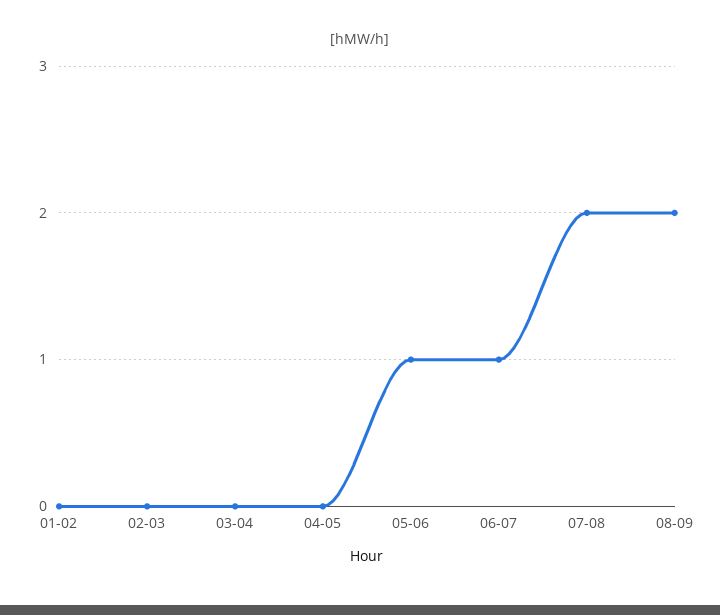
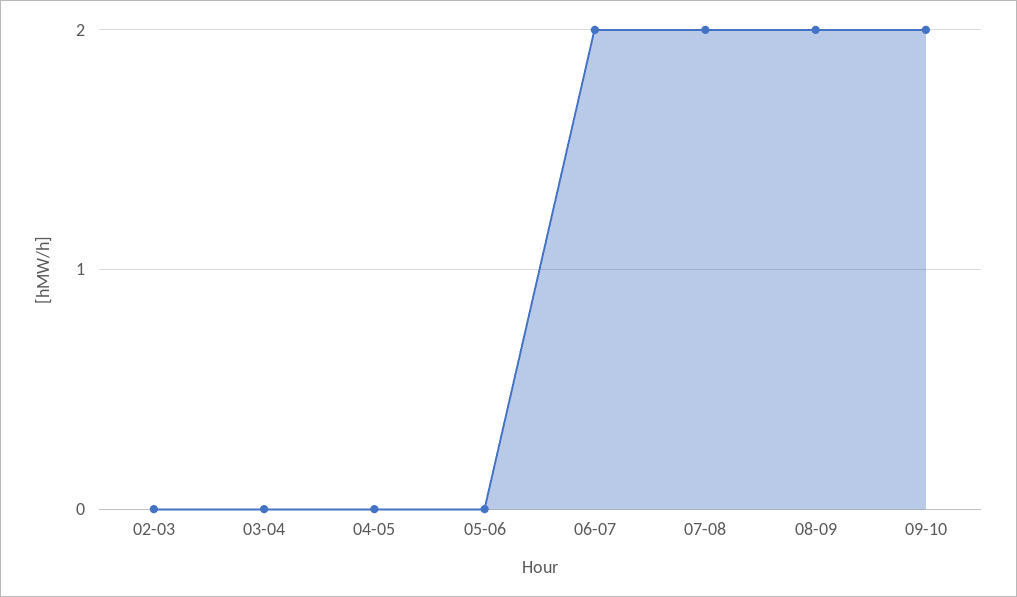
01-02: 0 -> none
05-06: 1 -> 0
06-07: 1 -> 2
09-10: none -> 2

